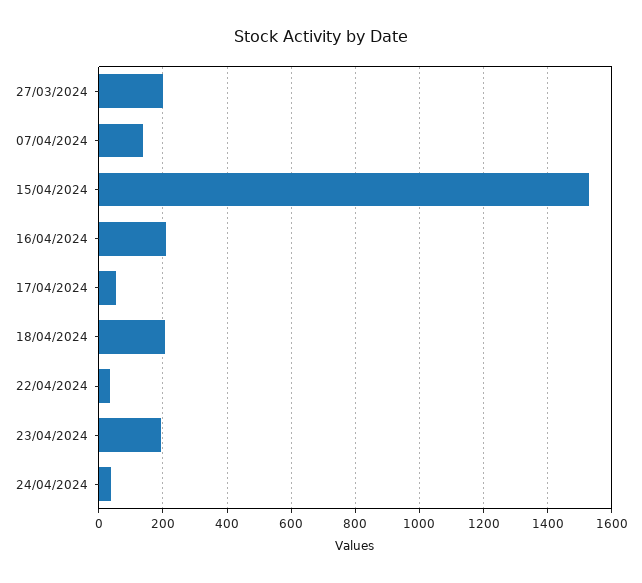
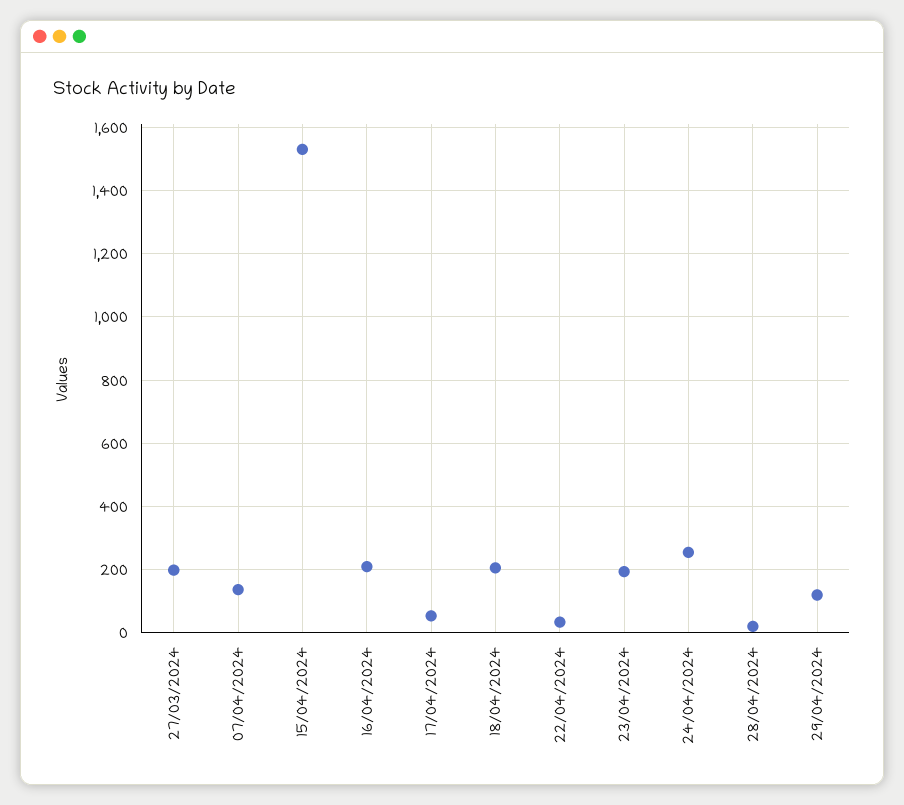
24/04/2024: 40 -> 260
28/04/2024: none -> 20
29/04/2024: none -> 120

